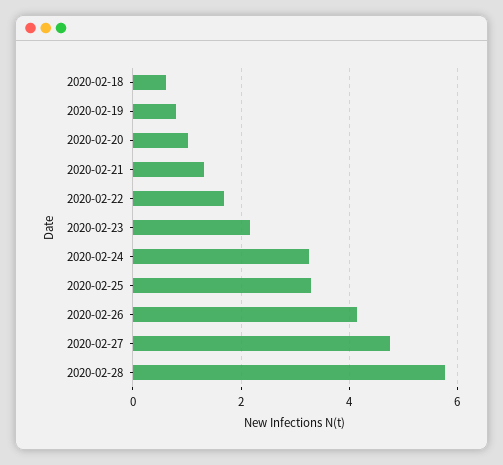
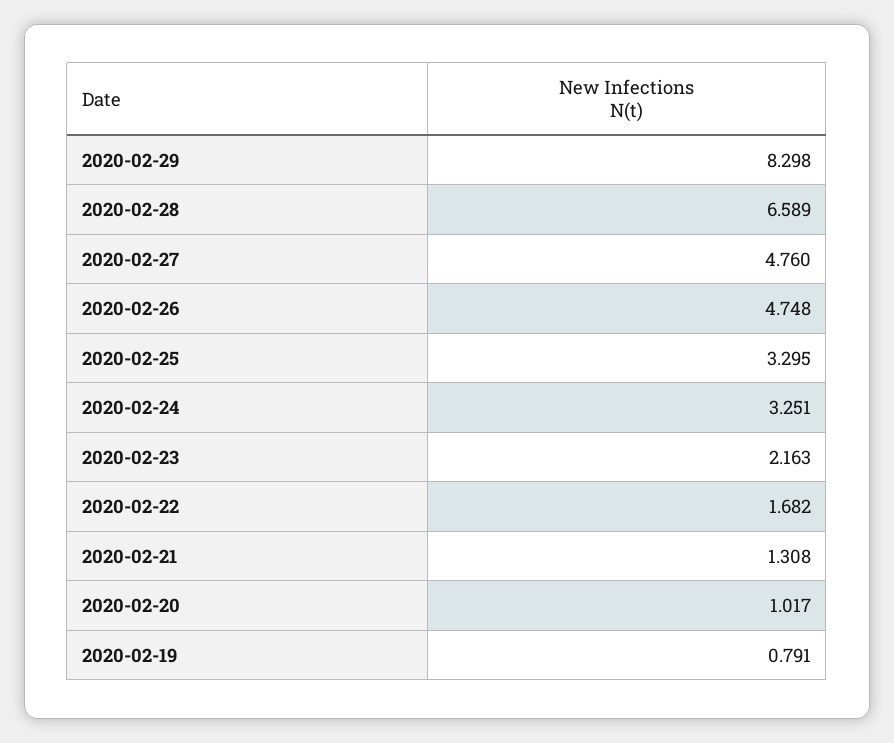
2020-02-18: 0.6 -> none
2020-02-26: 4.2 -> 4.748
2020-02-28: 5.8 -> 6.589
2020-02-29: none -> 8.298

